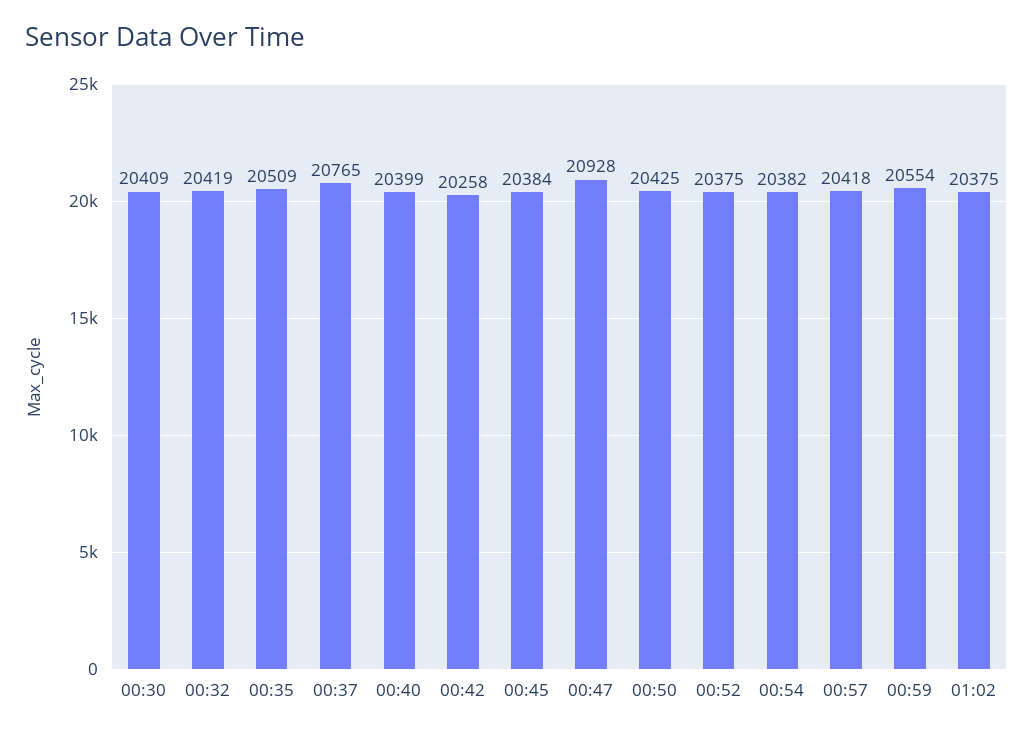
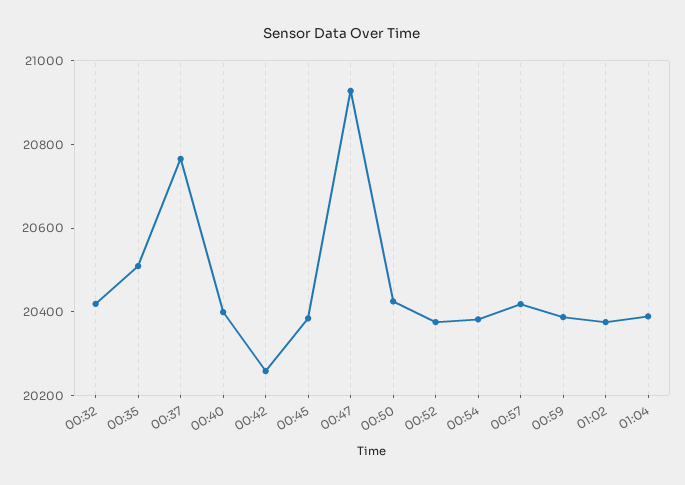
00:30: 20409 -> none
00:59: 20554 -> 20400
01:04: none -> 20400

